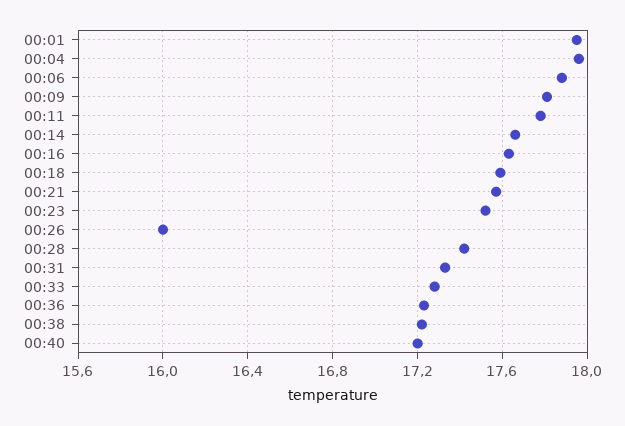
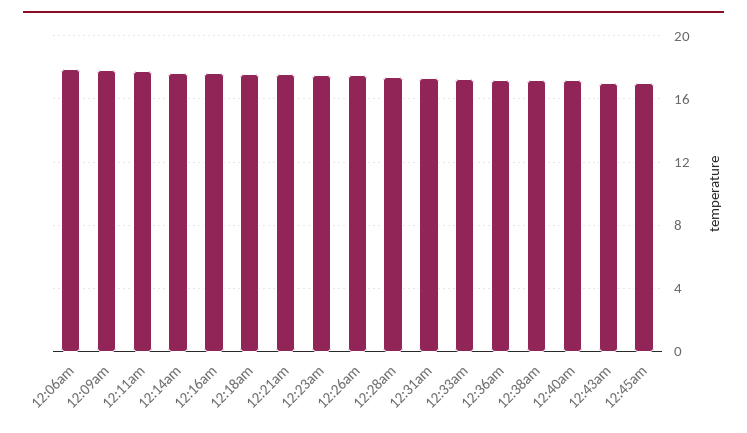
00:01: 17.95 -> none
00:04: 17.95 -> none
00:26: 16 -> 17.5
12:43am: none -> 17
12:45am: none -> 17

